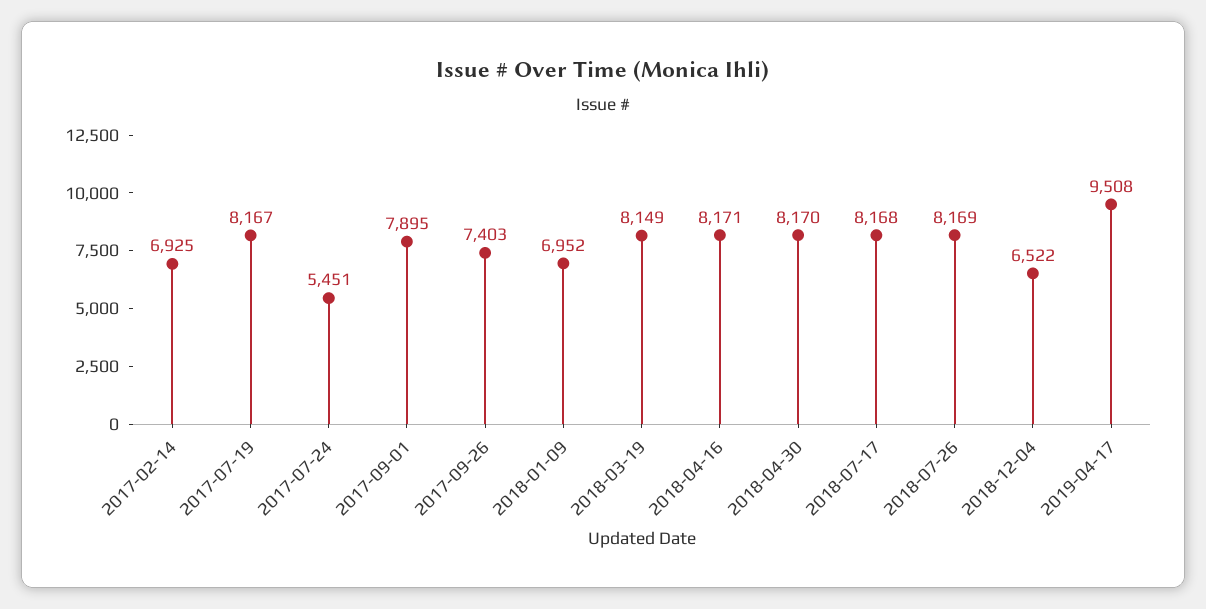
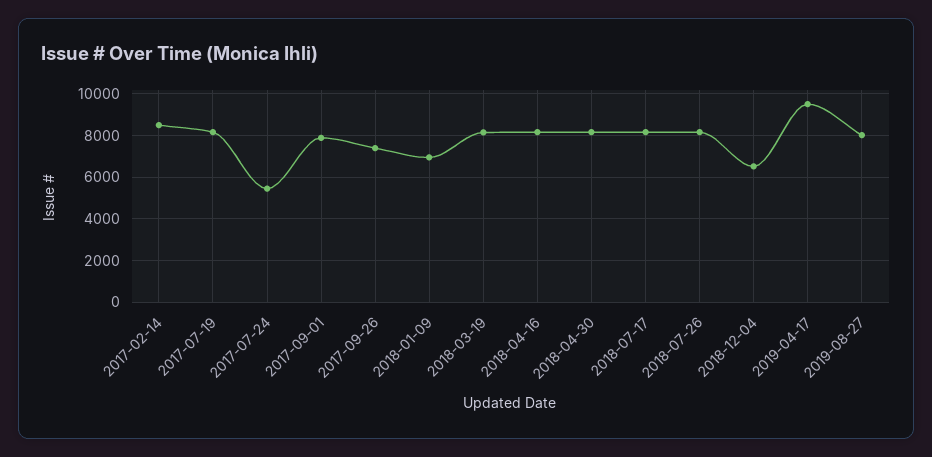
2017-02-14: 6925 -> 8500
2019-08-27: none -> 8000

